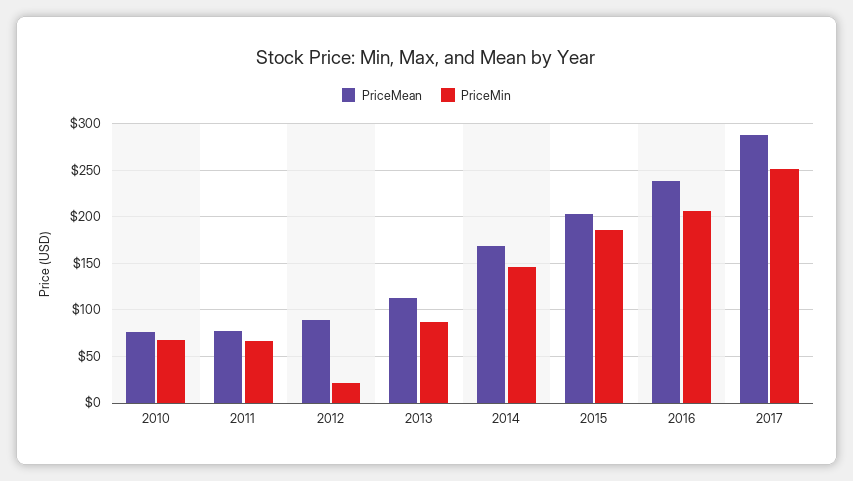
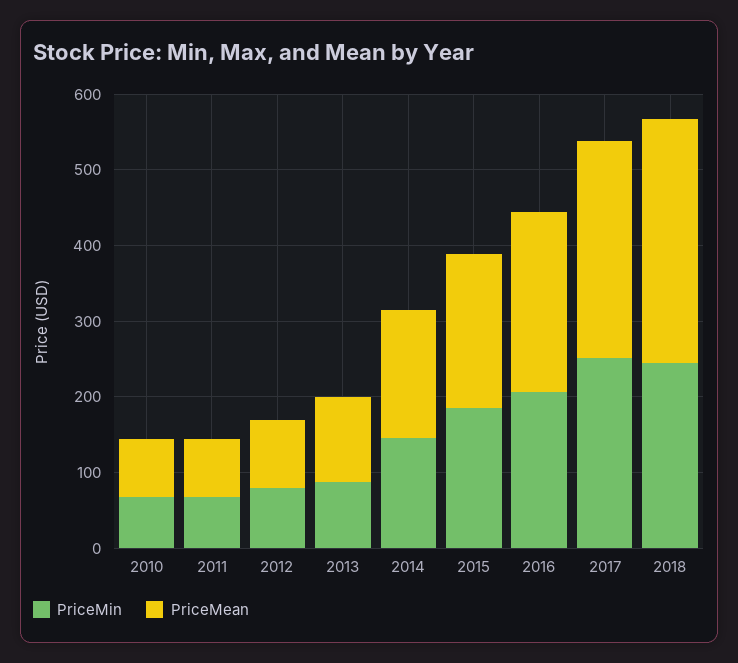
PriceMin, 2012: 20 -> 80
PriceMin, 2018: none -> 240
PriceMean, 2018: none -> 320

